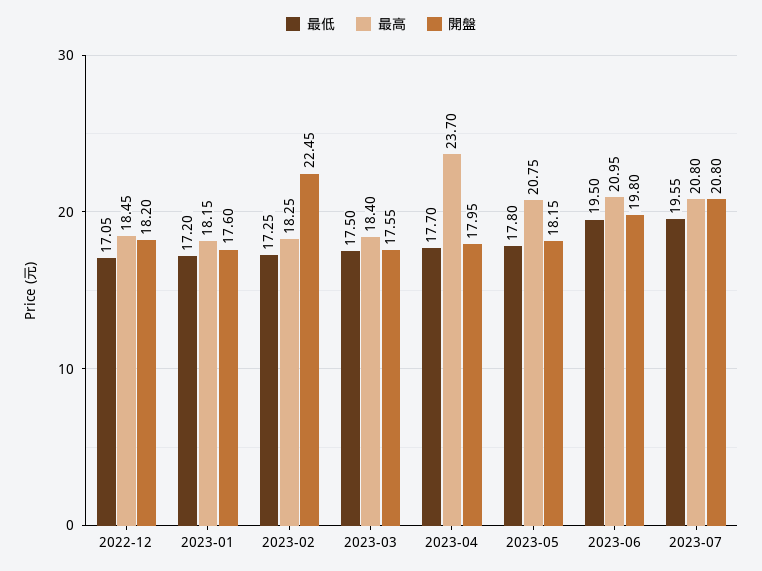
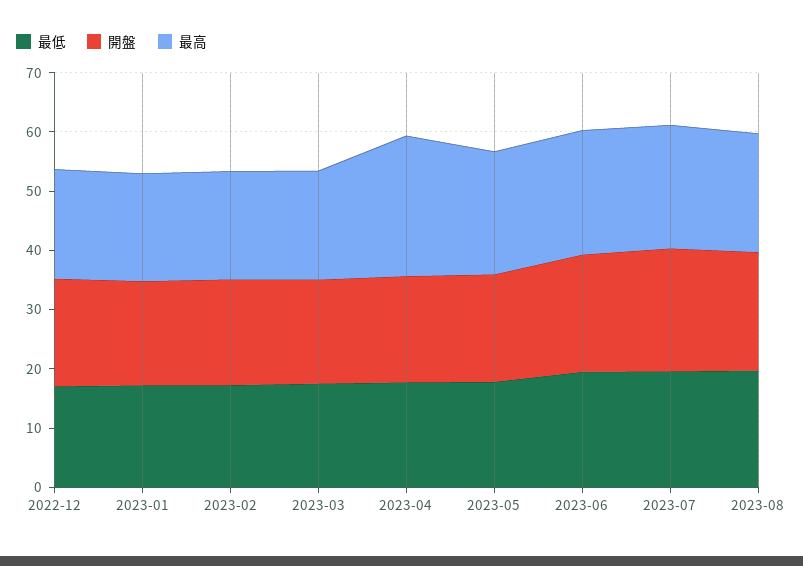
開盤, 2023-02: 22.45 -> 18
最低, 2023-08: none -> 20
開盤, 2023-08: none -> 20
最高, 2023-08: none -> 20

